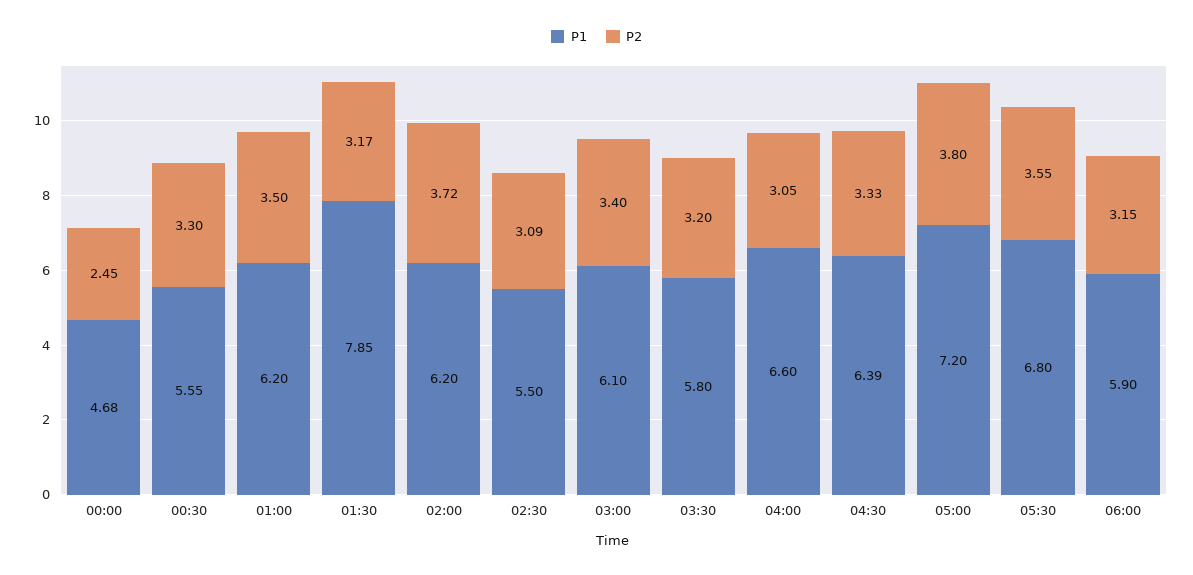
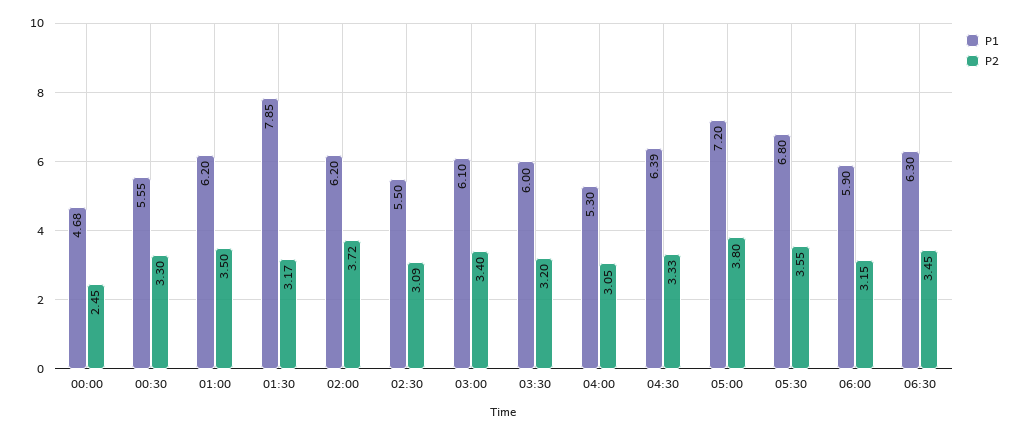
P1, 03:30: 5.8 -> 6
P1, 04:00: 6.6 -> 5.3
P1, 06:30: none -> 6.3
P2, 06:30: none -> 3.45

